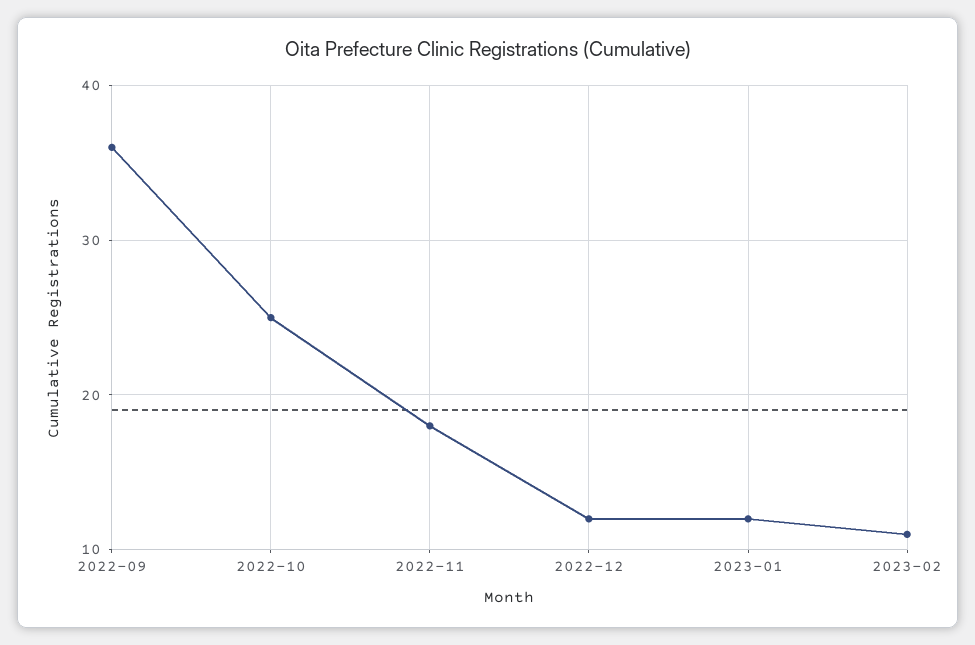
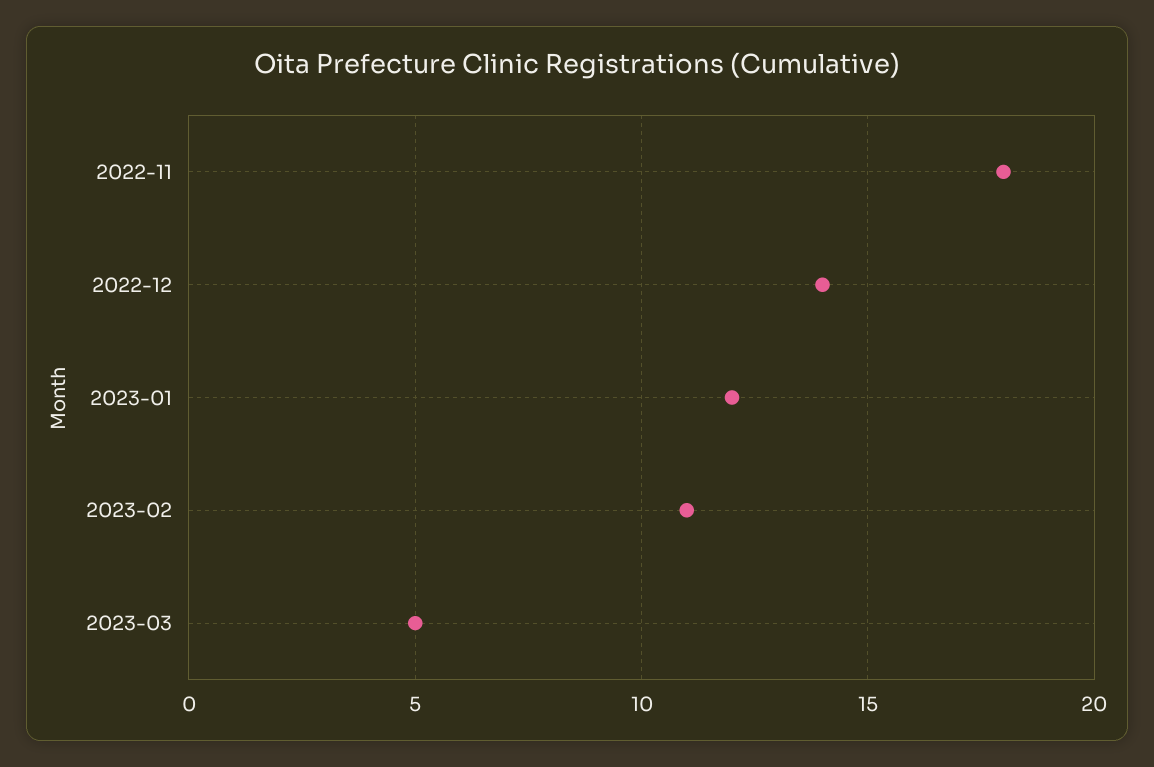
2022-09: 36 -> none
2022-10: 25 -> none
2022-12: 12 -> 14
2023-03: none -> 5

